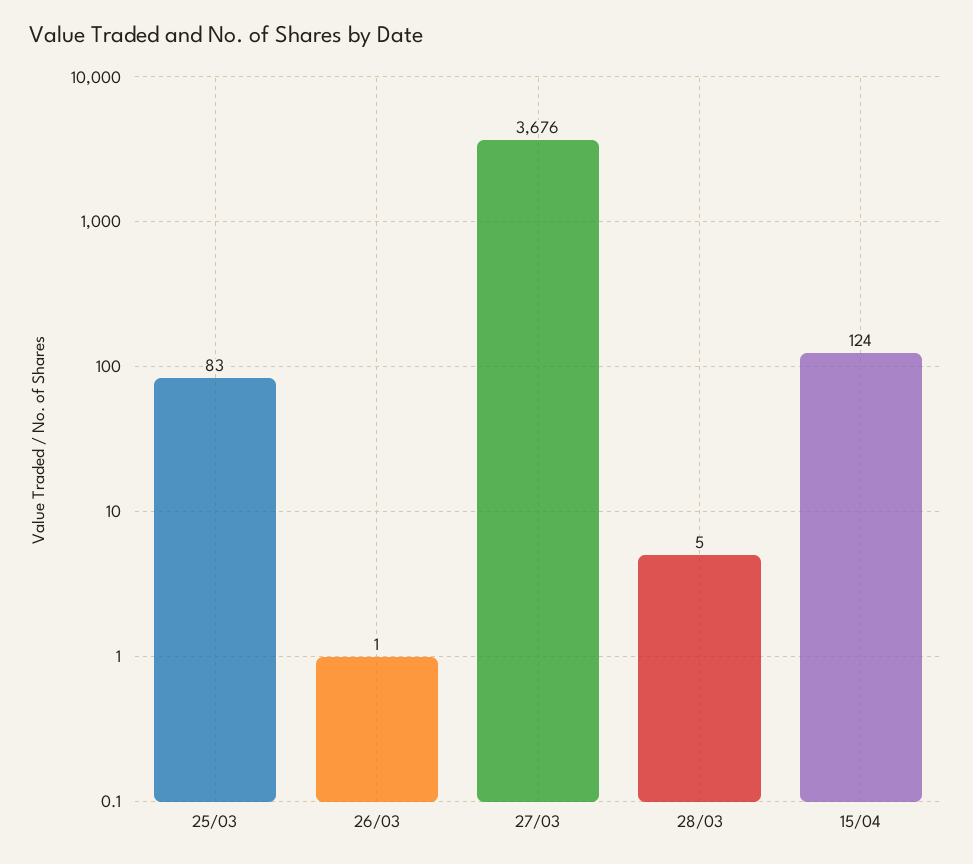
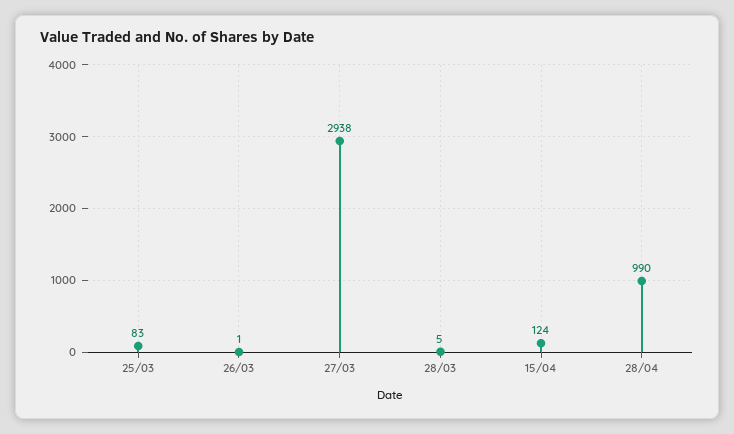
27/03: 3676 -> 2938
28/04: none -> 990

